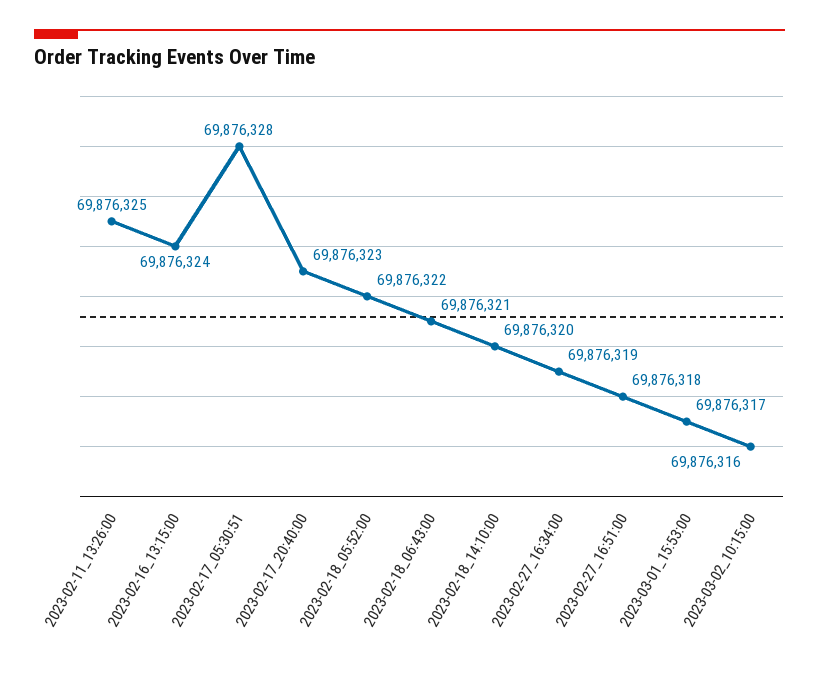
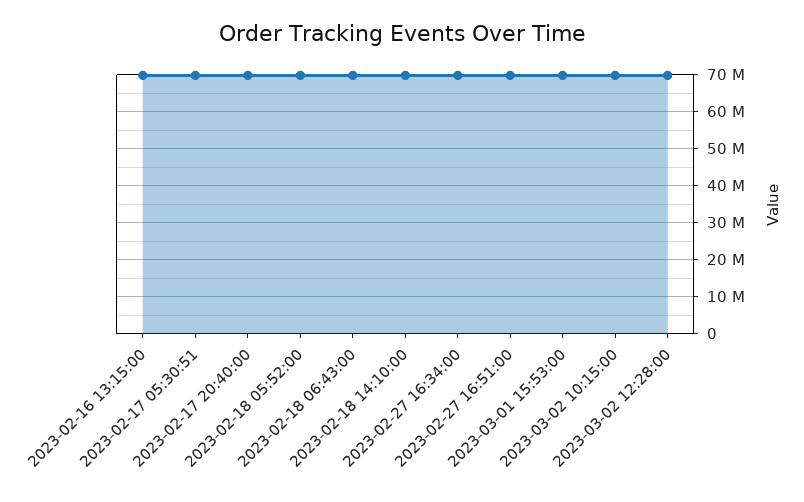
2023-02-11_13:26:00: 69876325 -> none
2023-03-02 12:28:00: none -> 70000000

